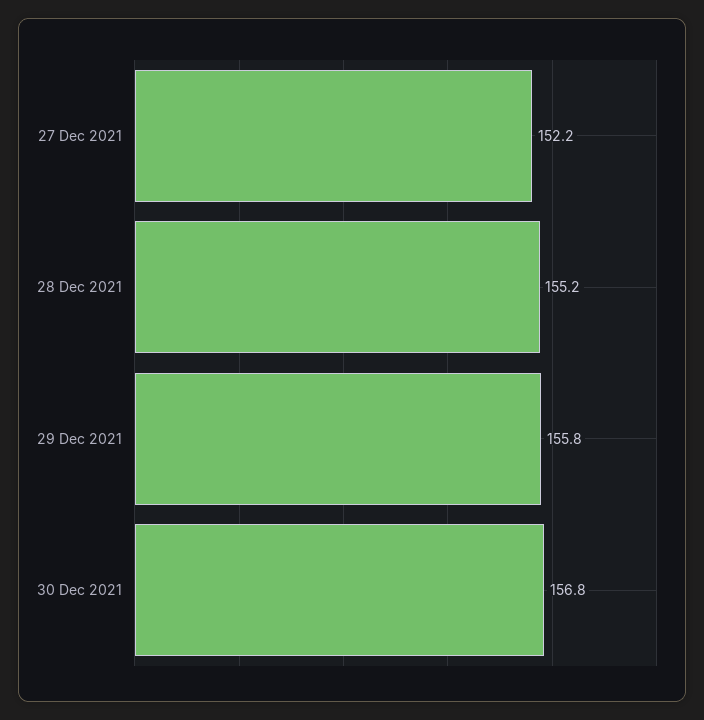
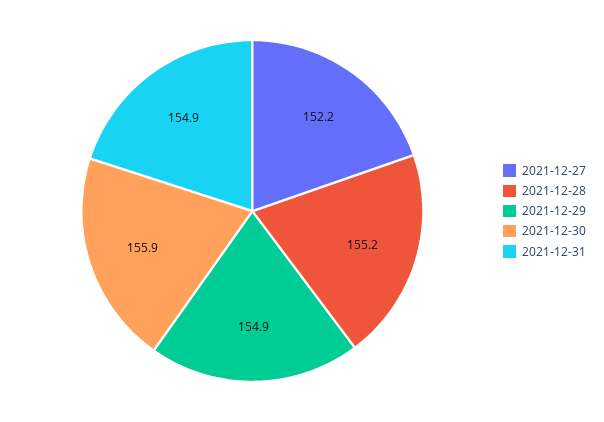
29 Dec 2021: 155.8 -> 154.9
30 Dec 2021: 156.8 -> 155.9
2021-12-31: none -> 154.9

